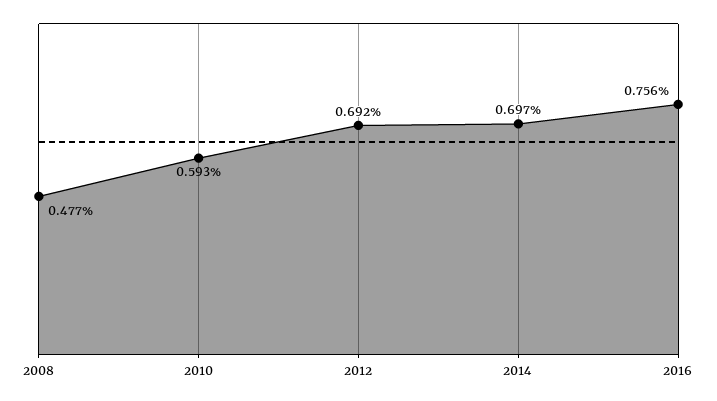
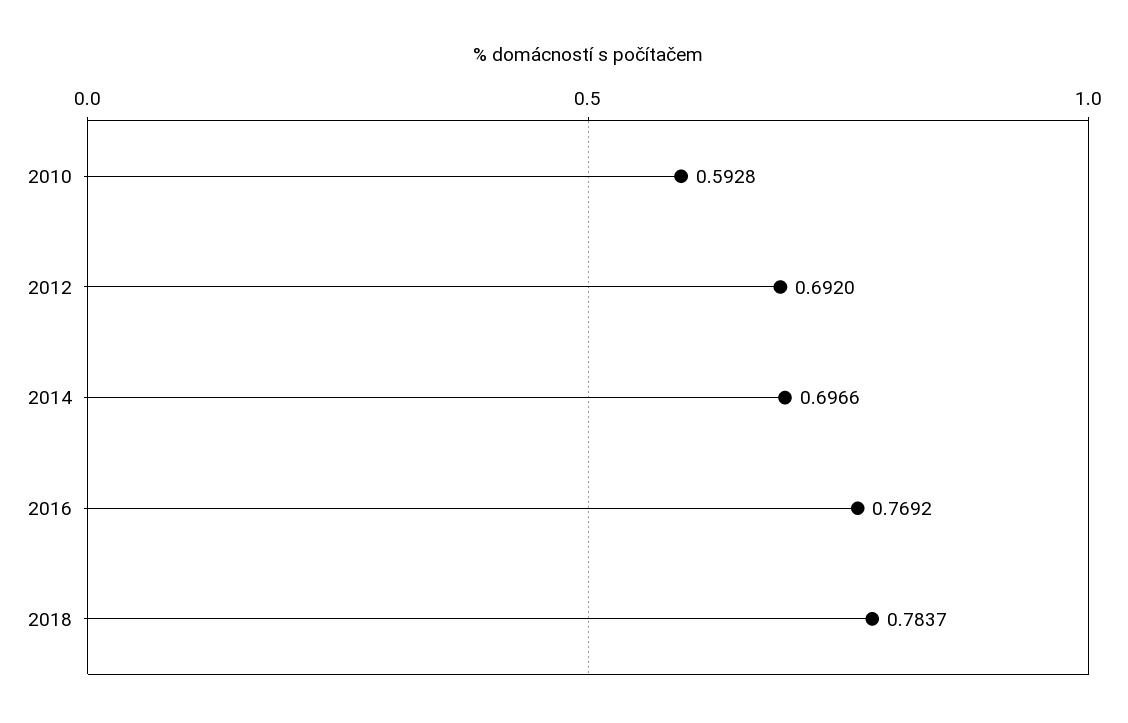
2008: 0.477 -> none
2016: 0.756 -> 0.7692
2018: none -> 0.7837

